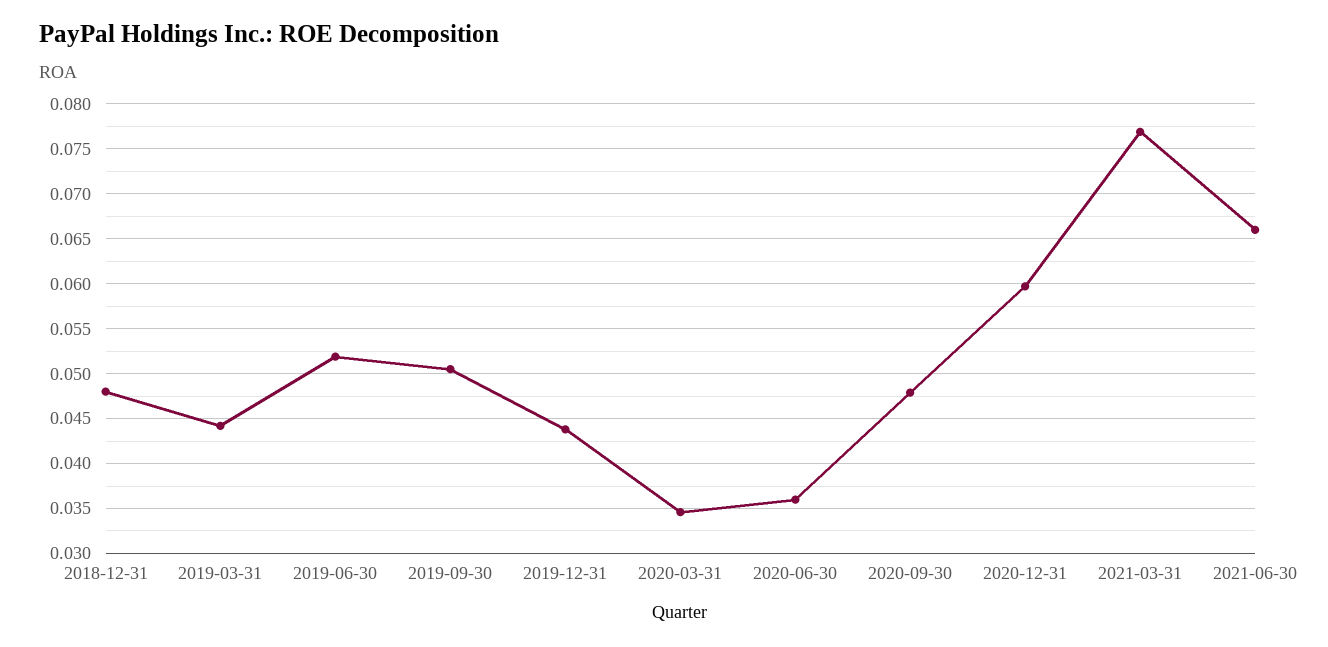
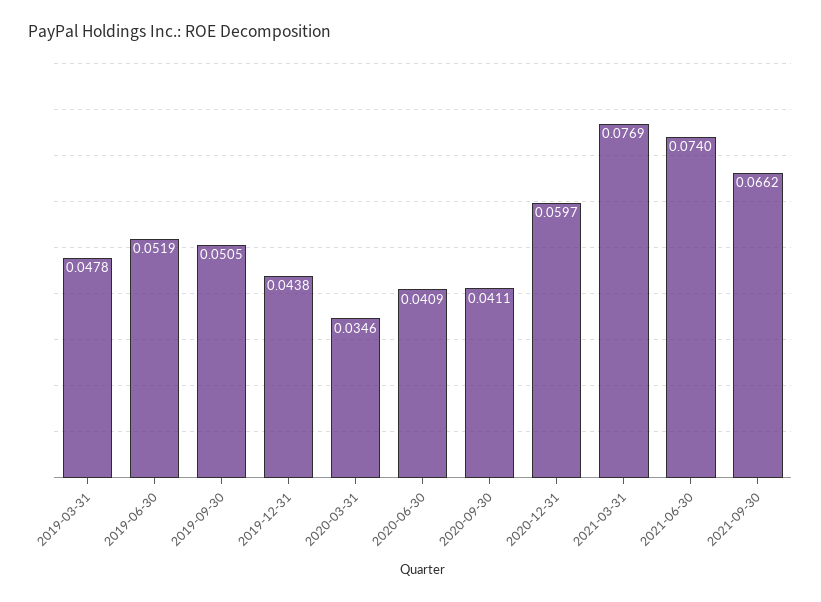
2018-12-31: 0.048 -> none
2019-03-31: 0.044 -> 0.0478
2020-06-30: 0.036 -> 0.0409
2020-09-30: 0.048 -> 0.0411
2021-06-30: 0.066 -> 0.074
2021-09-30: none -> 0.0662

